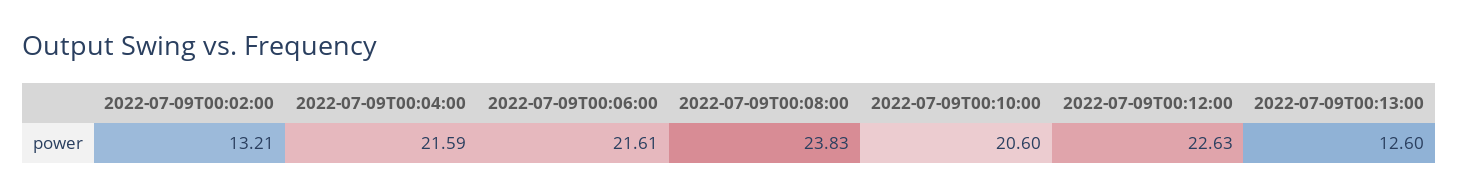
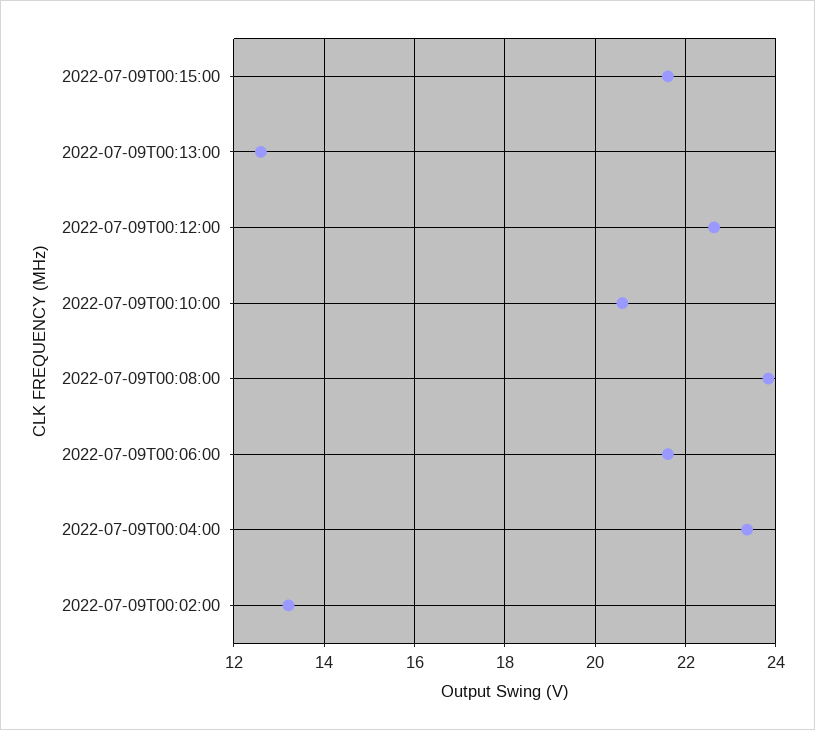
2022-07-09T00:04:00: 21.59 -> 23.4
2022-07-09T00:15:00: none -> 21.6

